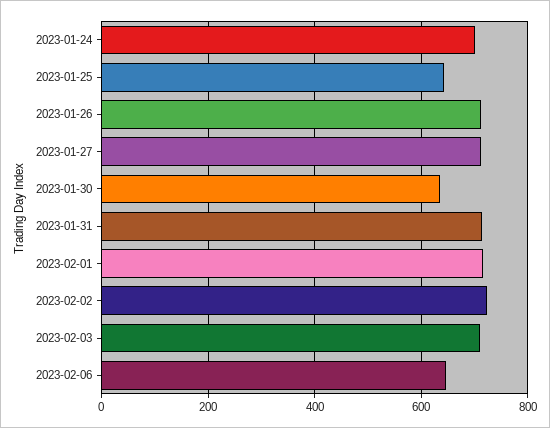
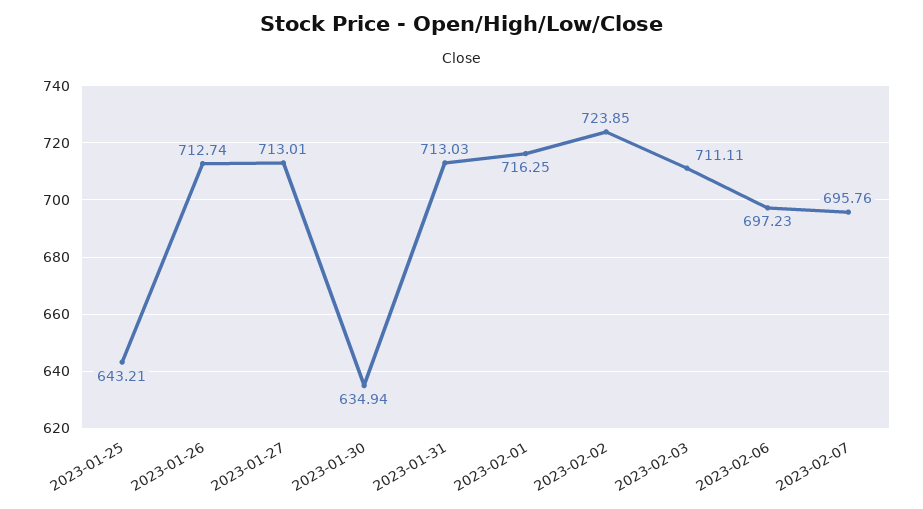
2023-01-24: 700 -> none
2023-02-06: 640 -> 697.23
2023-02-07: none -> 695.76

